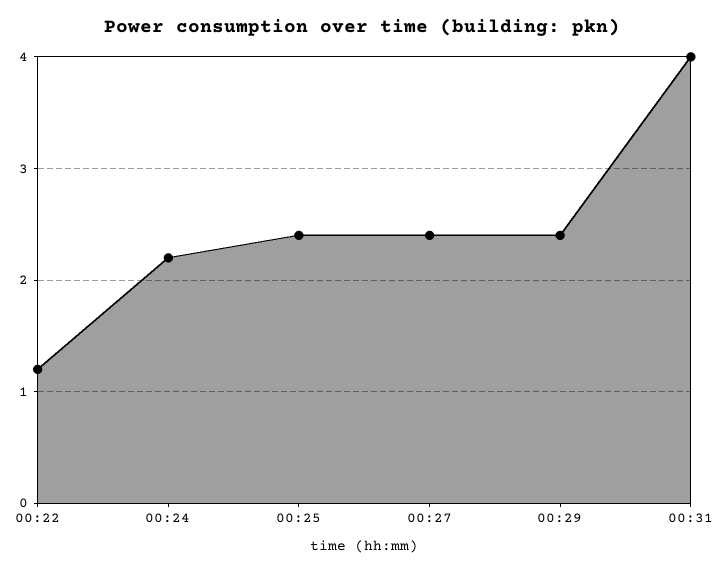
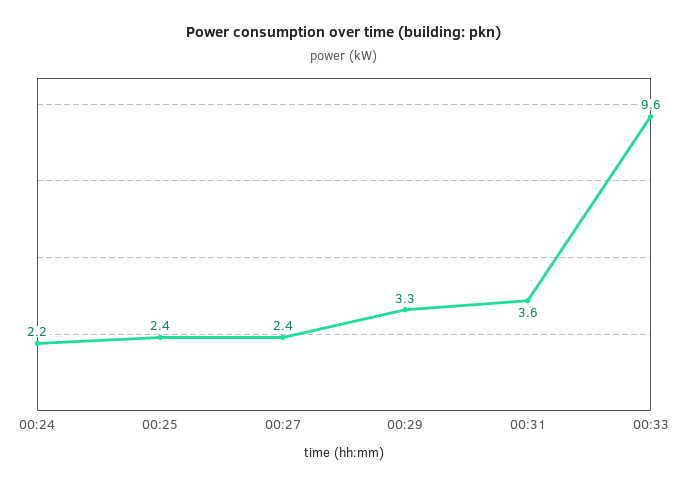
00:22: 1.2 -> none
00:29: 2.4 -> 3.3
00:31: 4 -> 3.6
00:33: none -> 9.6

